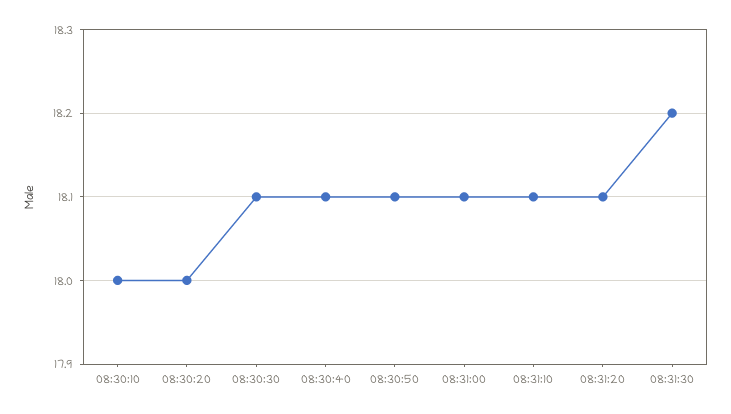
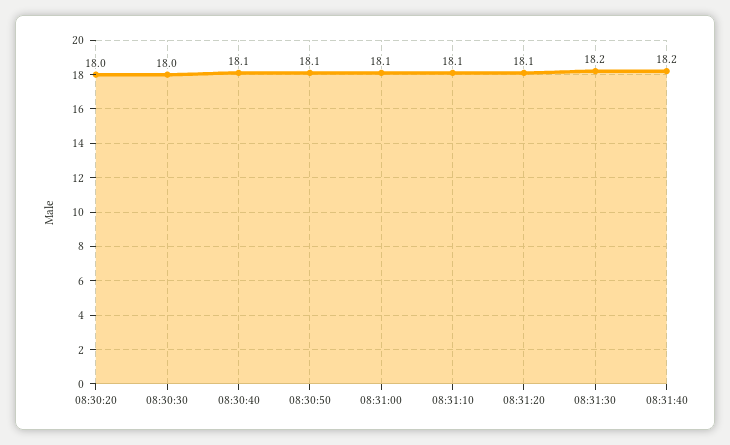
08:30:10: 18 -> none
08:30:30: 18.1 -> 18
08:31:40: none -> 18.2

